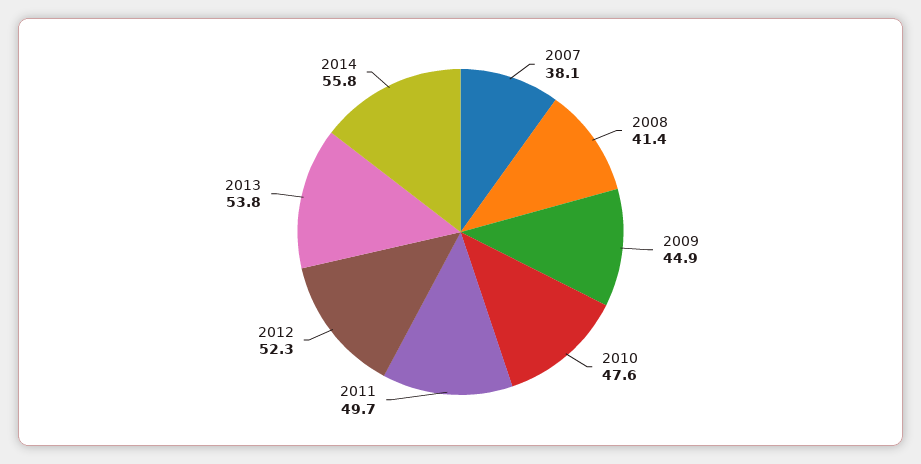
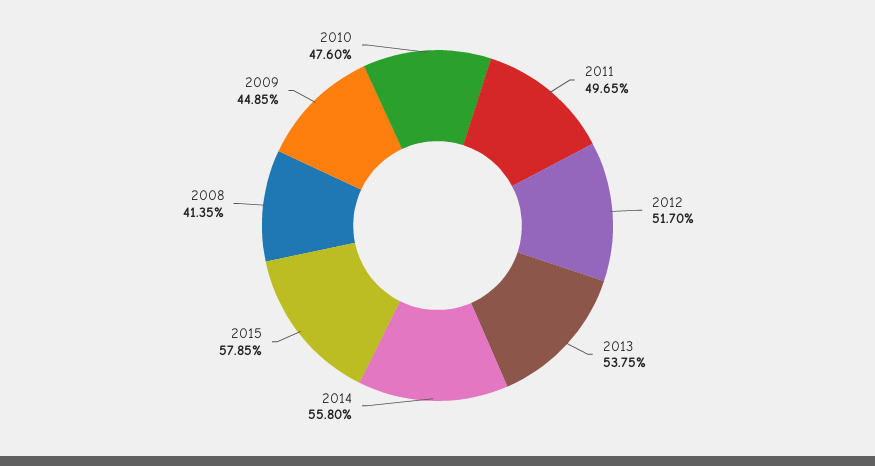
2007: 38.1 -> none
2012: 52.3 -> 51.7
2015: none -> 57.85

